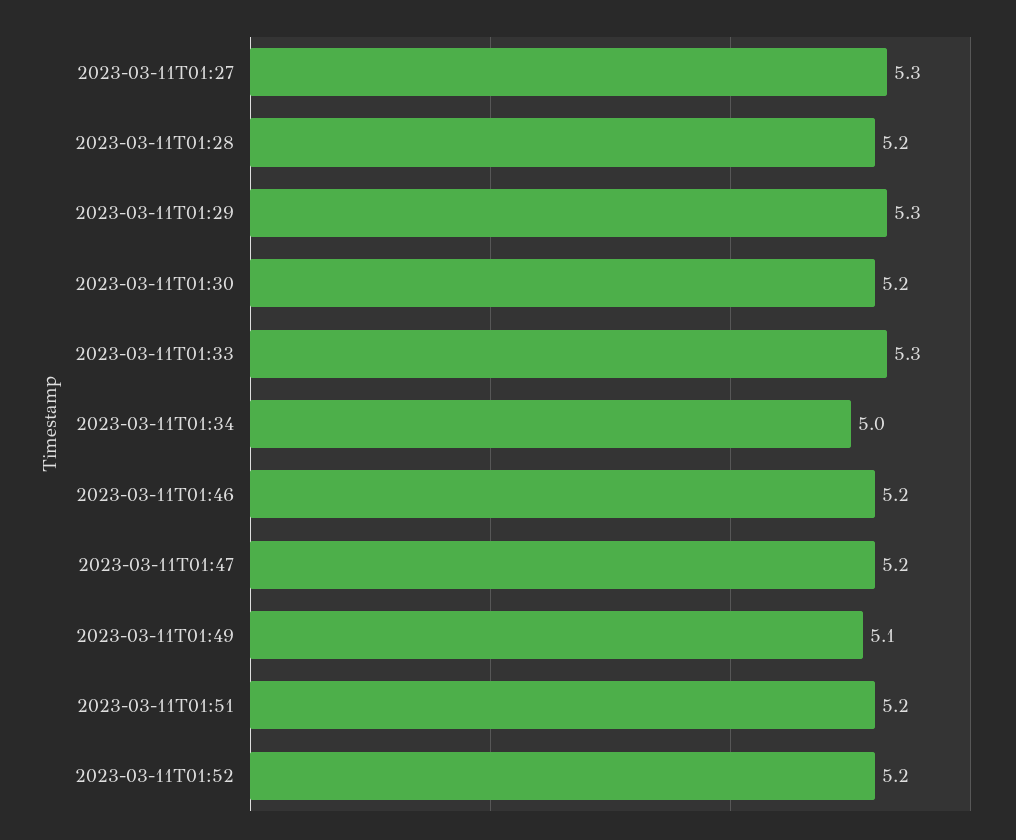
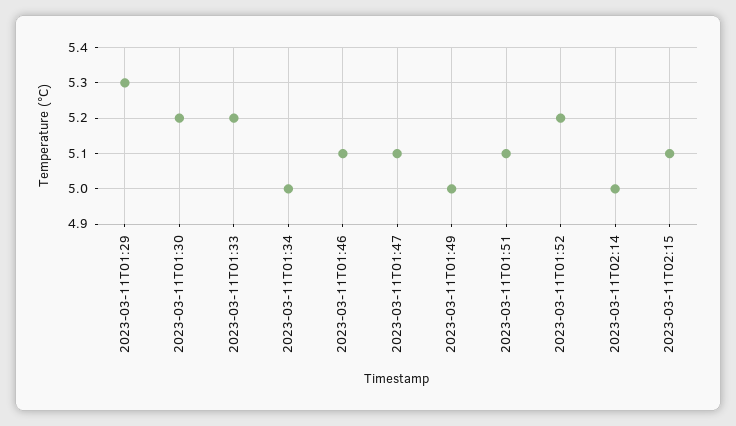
2023-03-11T01:27: 5.3 -> none
2023-03-11T01:28: 5.2 -> none
2023-03-11T01:33: 5.3 -> 5.2
2023-03-11T01:46: 5.2 -> 5.1
2023-03-11T01:47: 5.2 -> 5.1
2023-03-11T01:49: 5.1 -> 5
2023-03-11T01:51: 5.2 -> 5.1
2023-03-11T02:14: none -> 5
2023-03-11T02:15: none -> 5.1

